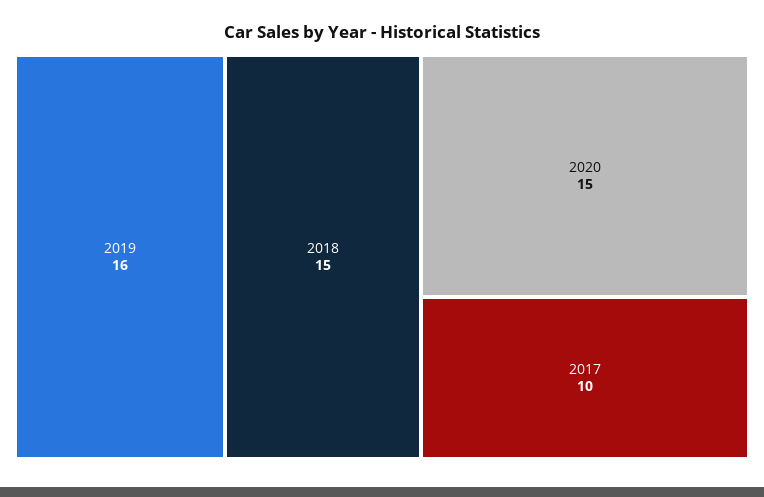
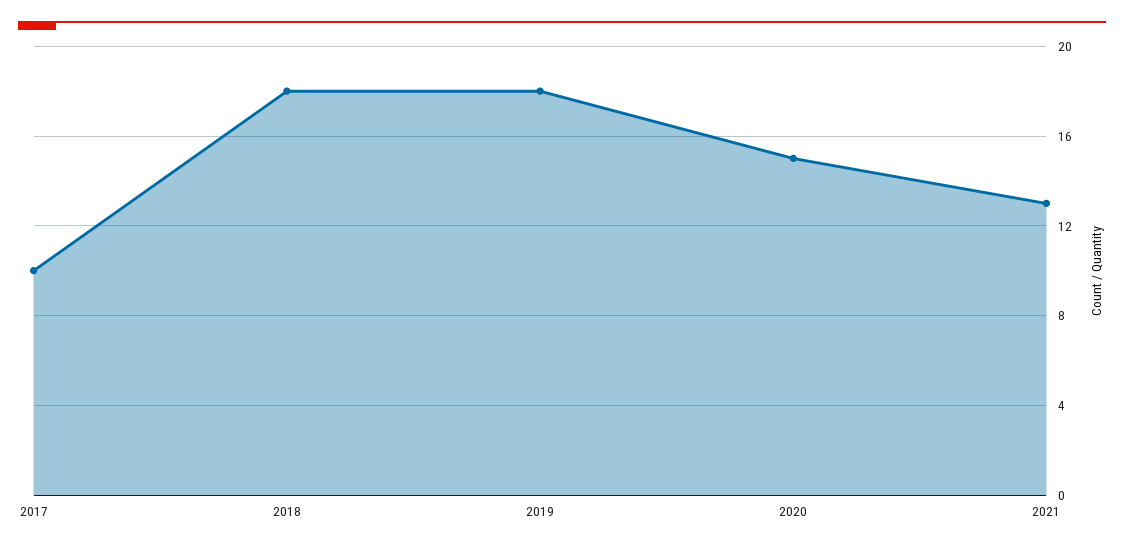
2019: 16 -> 18
2018: 15 -> 18
2021: none -> 13

